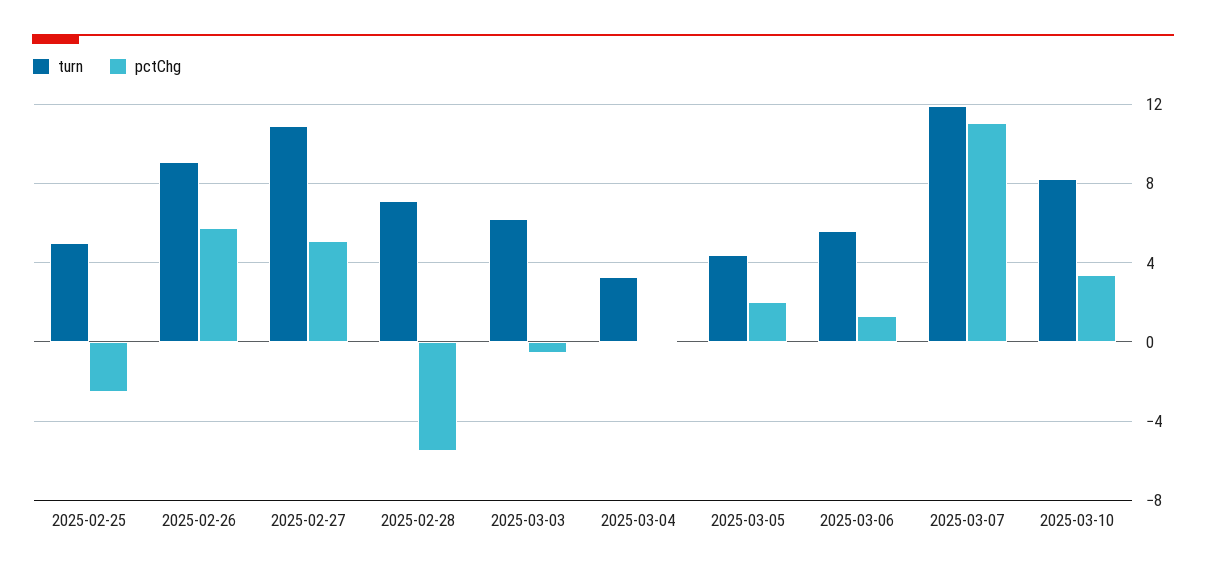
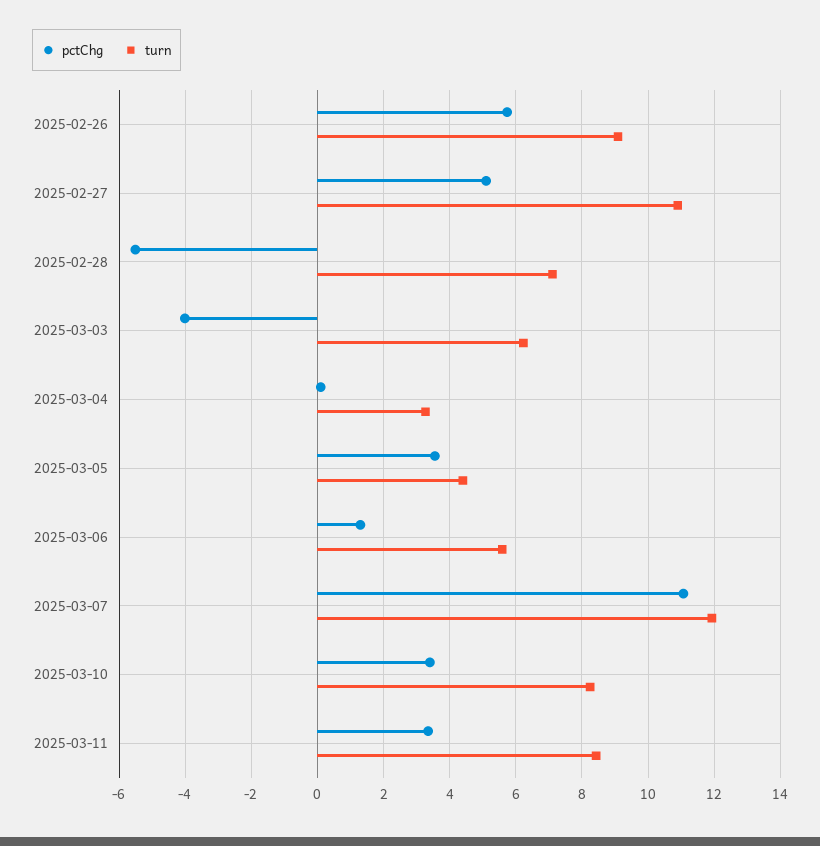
turn, 2025-02-25: 5 -> none
pctChg, 2025-02-25: -2.5 -> none
pctChg, 2025-03-03: -0.5 -> -4
pctChg, 2025-03-05: 2 -> 3.6
pctChg, 2025-03-11: none -> 3.4
turn, 2025-03-11: none -> 8.4

